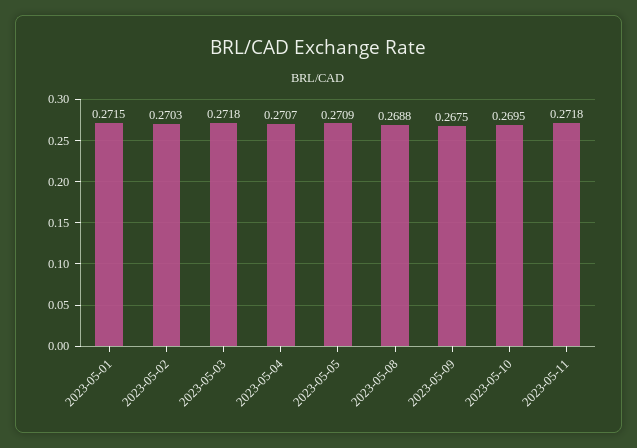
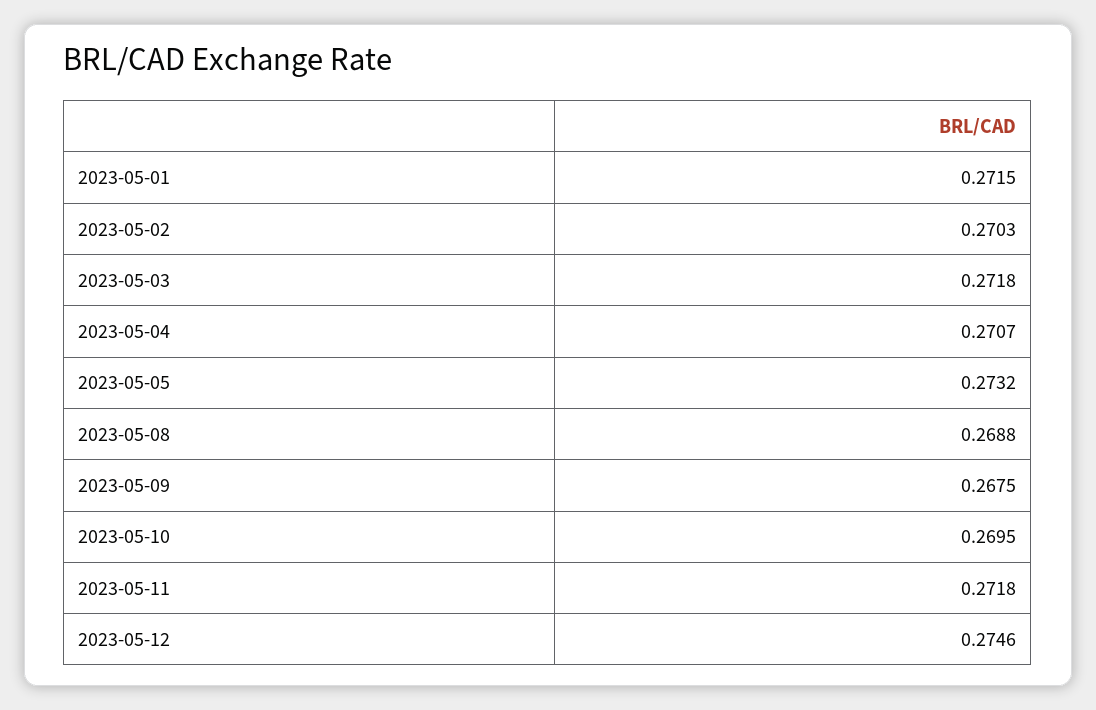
2023-05-05: 0.2709 -> 0.2732
2023-05-12: none -> 0.2746

